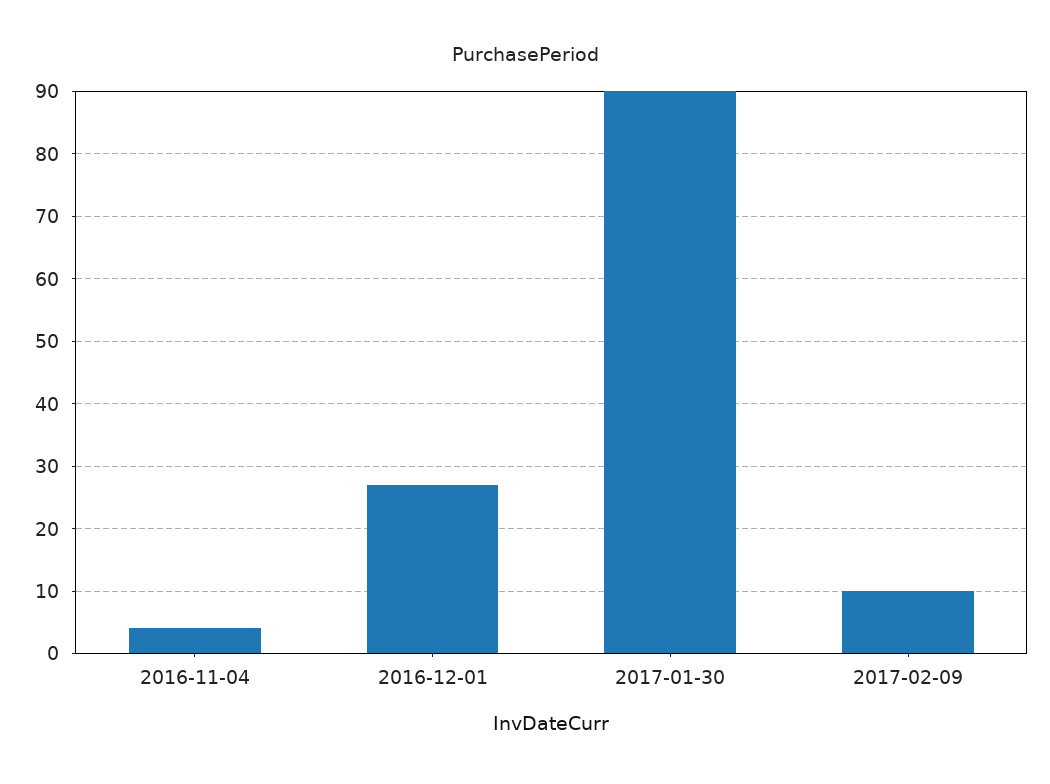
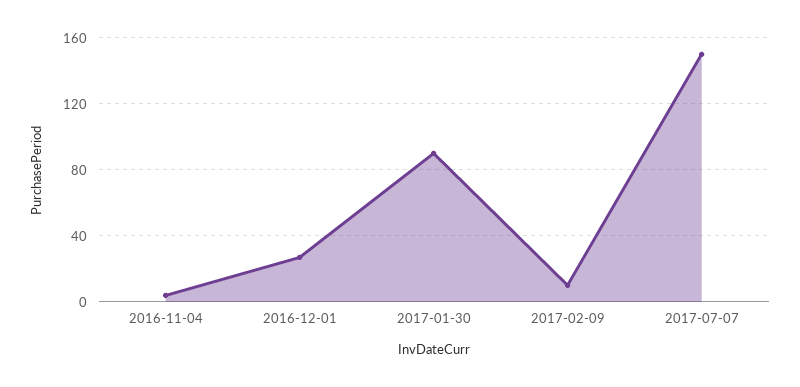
2017-07-07: none -> 150

